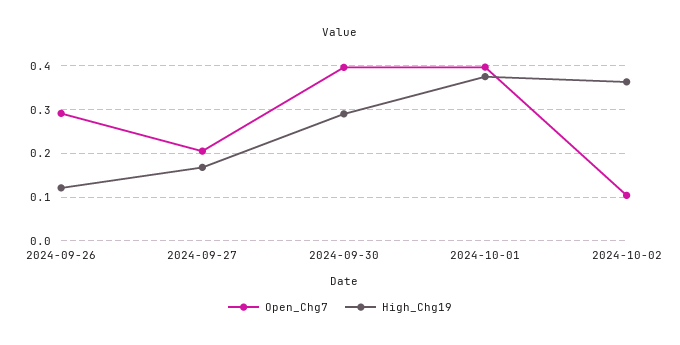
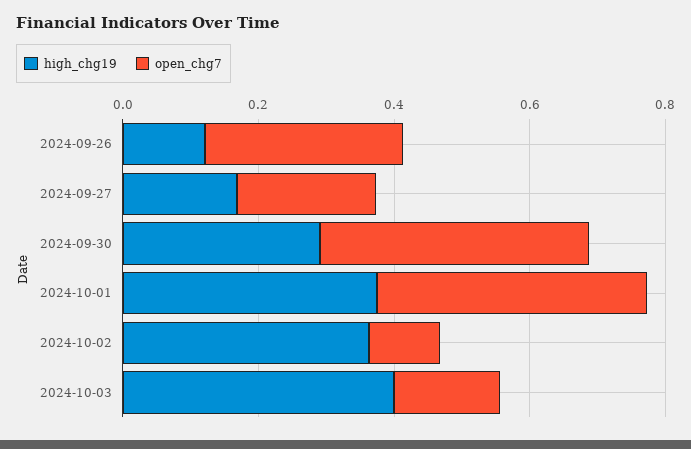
High_Chg19, 2024-10-03: none -> 0.4
Open_Chg7, 2024-10-03: none -> 0.15

